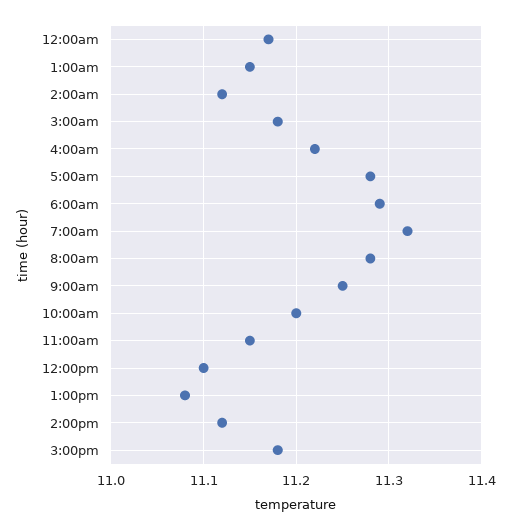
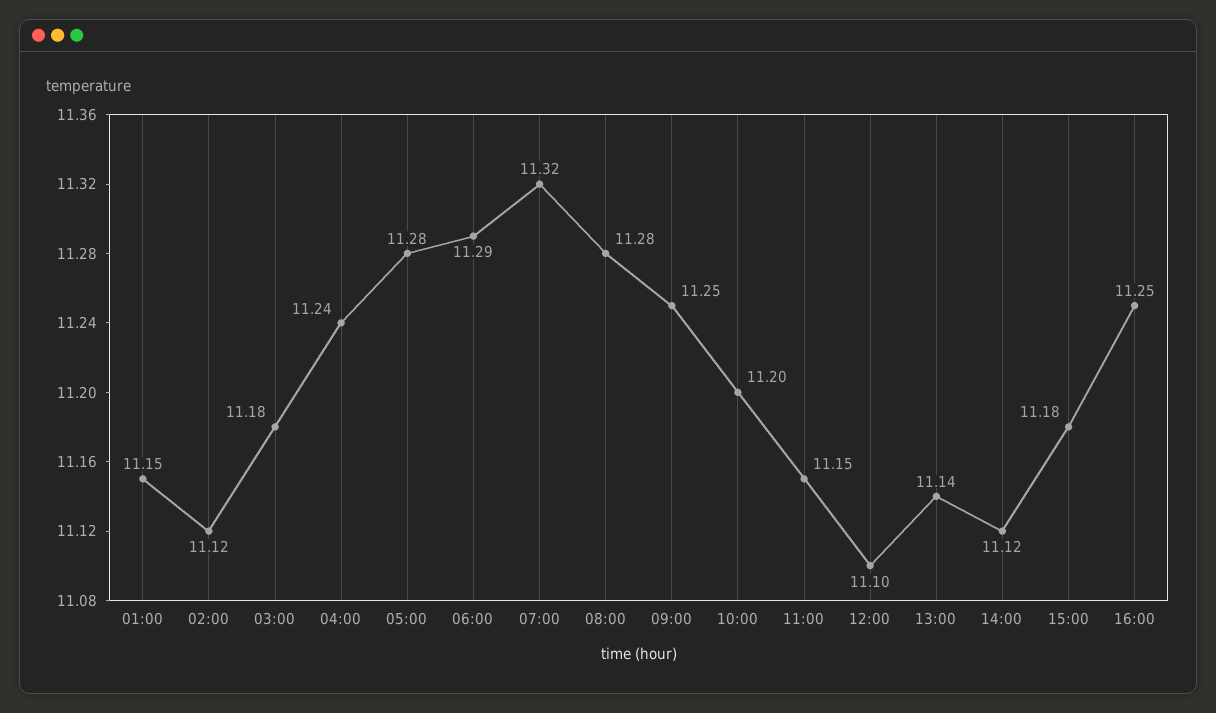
12:00am: 11.17 -> none
4:00am: 11.22 -> 11.24
1:00pm: 11.08 -> 11.14
16:00: none -> 11.25

